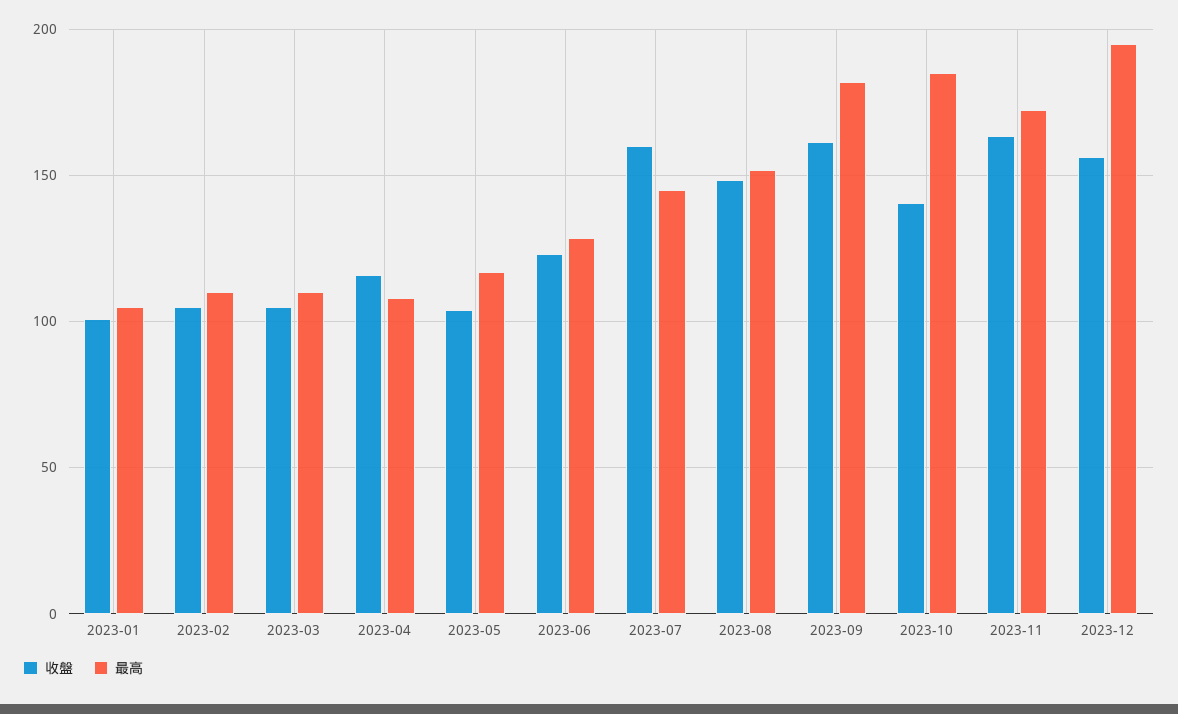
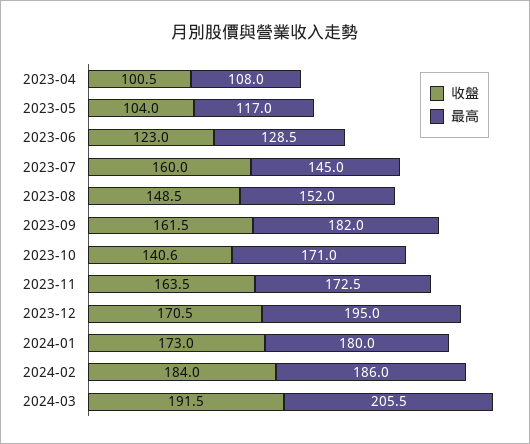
收盤, 2023-01: 100 -> none
最高, 2023-01: 105 -> none
收盤, 2023-02: 105 -> none
最高, 2023-02: 110 -> none
收盤, 2023-03: 105 -> none
最高, 2023-03: 110 -> none
收盤, 2023-04: 115 -> 100.5
最高, 2023-10: 185 -> 171
收盤, 2023-12: 155 -> 170.5
收盤, 2024-01: none -> 173
最高, 2024-01: none -> 180
收盤, 2024-02: none -> 184
最高, 2024-02: none -> 186
收盤, 2024-03: none -> 191.5
最高, 2024-03: none -> 205.5

